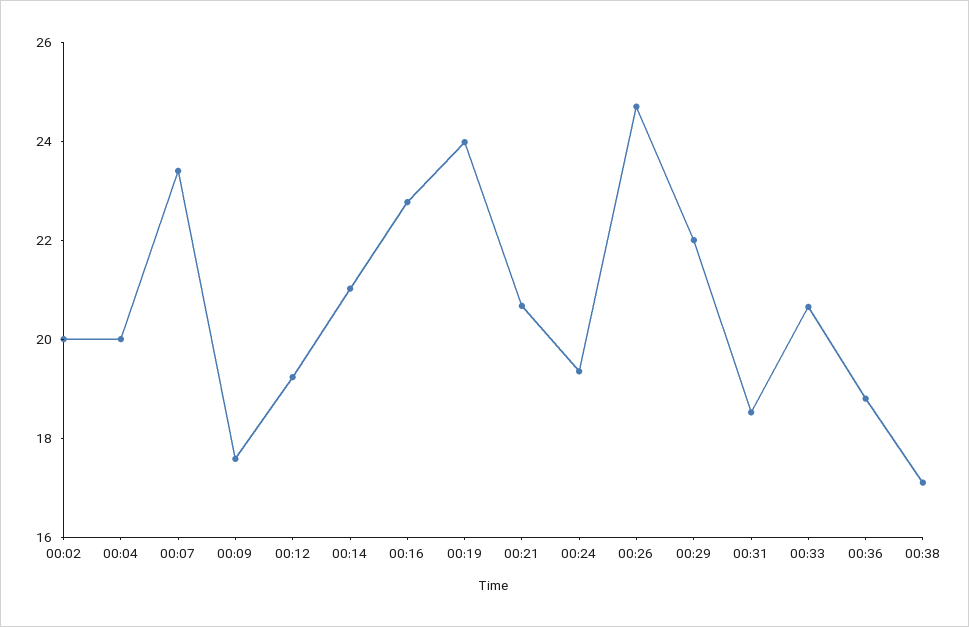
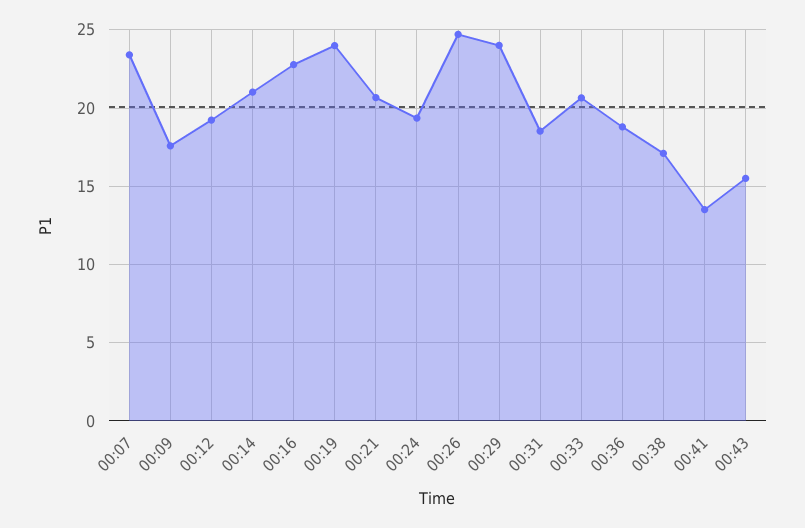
00:02: 20 -> none
00:04: 20 -> none
00:29: 22 -> 24
00:41: none -> 13.5
00:43: none -> 15.5

